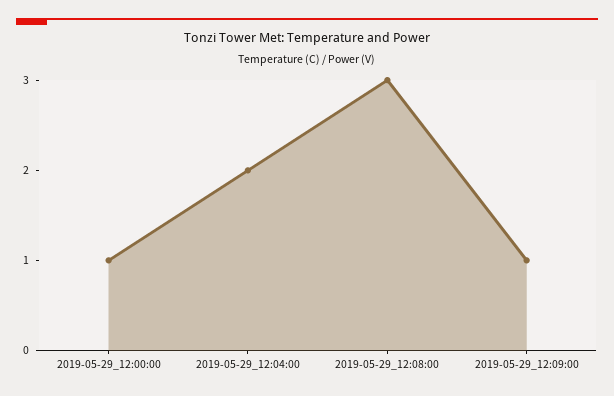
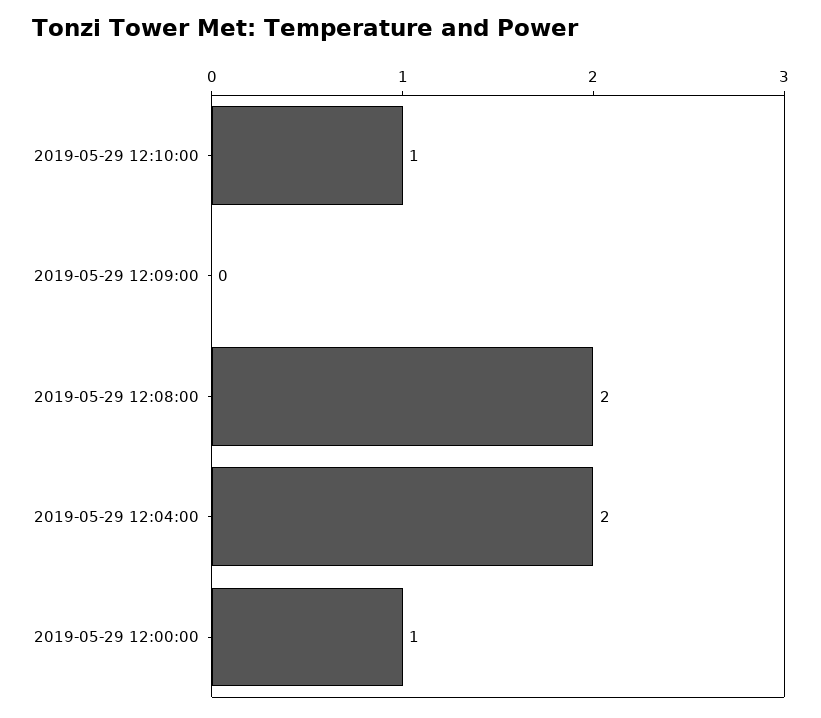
2019-05-29_12:08:00: 3 -> 2
2019-05-29_12:09:00: 1 -> 0
2019-05-29 12:10:00: none -> 1

